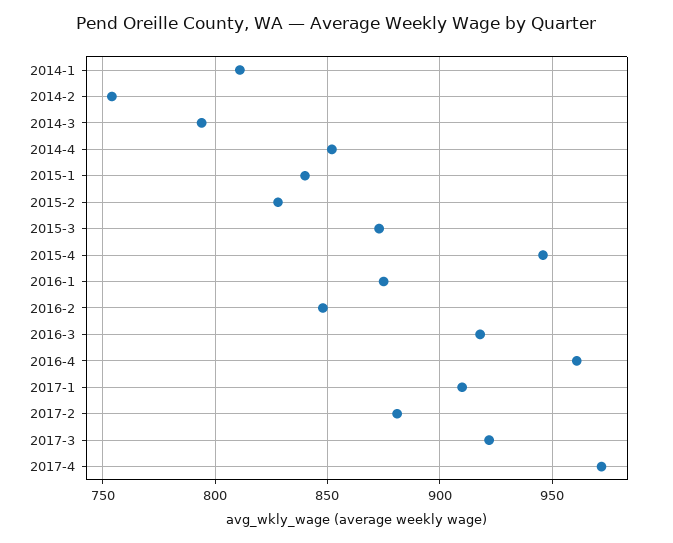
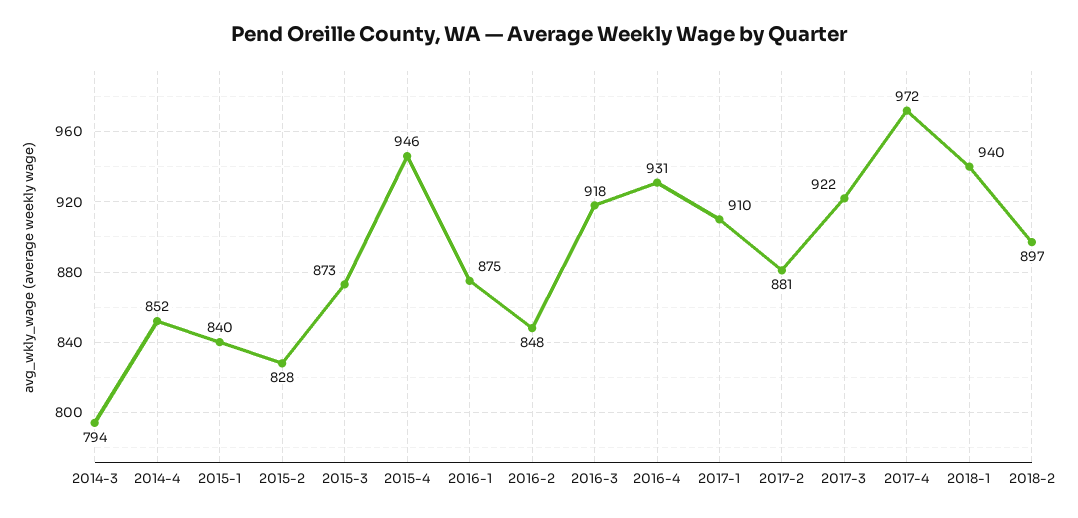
2014-1: 810 -> none
2014-2: 755 -> none
2016-4: 960 -> 931
2018-1: none -> 940
2018-2: none -> 897

